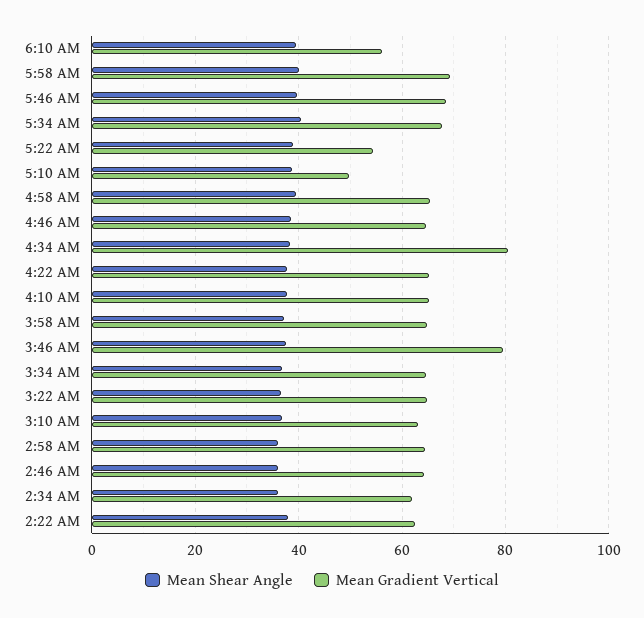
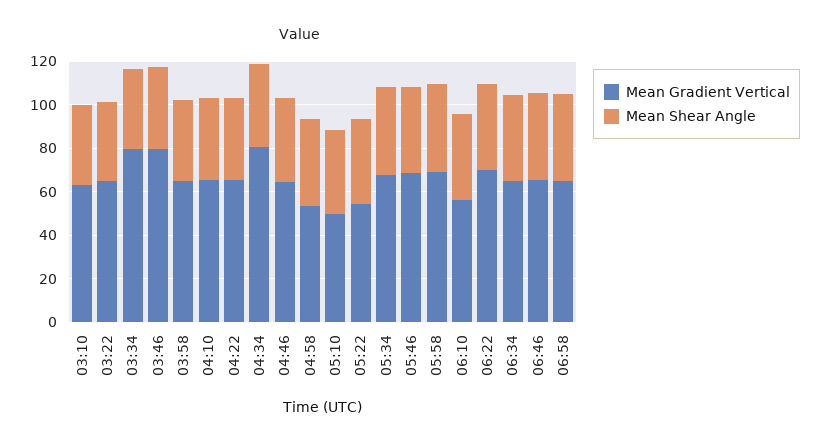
Mean Gradient Vertical, 4:58 AM: 66 -> 55
Mean Gradient Vertical, 3:34 AM: 64 -> 80
Mean Shear Angle, 2:58 AM: 36 -> none
Mean Gradient Vertical, 2:58 AM: 64 -> none
Mean Shear Angle, 2:46 AM: 36 -> none
Mean Gradient Vertical, 2:46 AM: 64 -> none
Mean Shear Angle, 2:34 AM: 36 -> none
Mean Gradient Vertical, 2:34 AM: 62 -> none
Mean Shear Angle, 2:22 AM: 38 -> none
Mean Gradient Vertical, 2:22 AM: 62 -> none
Mean Gradient Vertical, 06:22: none -> 70
Mean Shear Angle, 06:22: none -> 40
Mean Gradient Vertical, 06:34: none -> 65
Mean Shear Angle, 06:34: none -> 40
Mean Gradient Vertical, 06:46: none -> 65
Mean Shear Angle, 06:46: none -> 40
Mean Gradient Vertical, 06:58: none -> 65
Mean Shear Angle, 06:58: none -> 40

